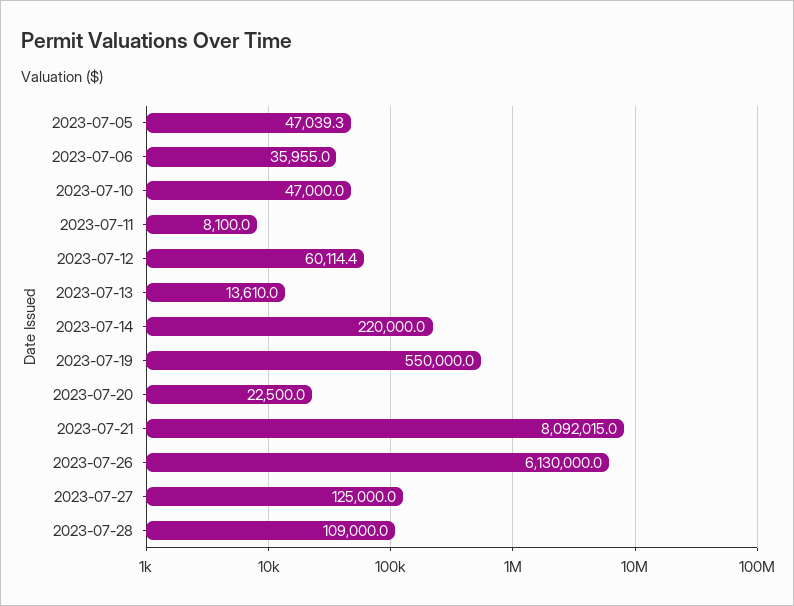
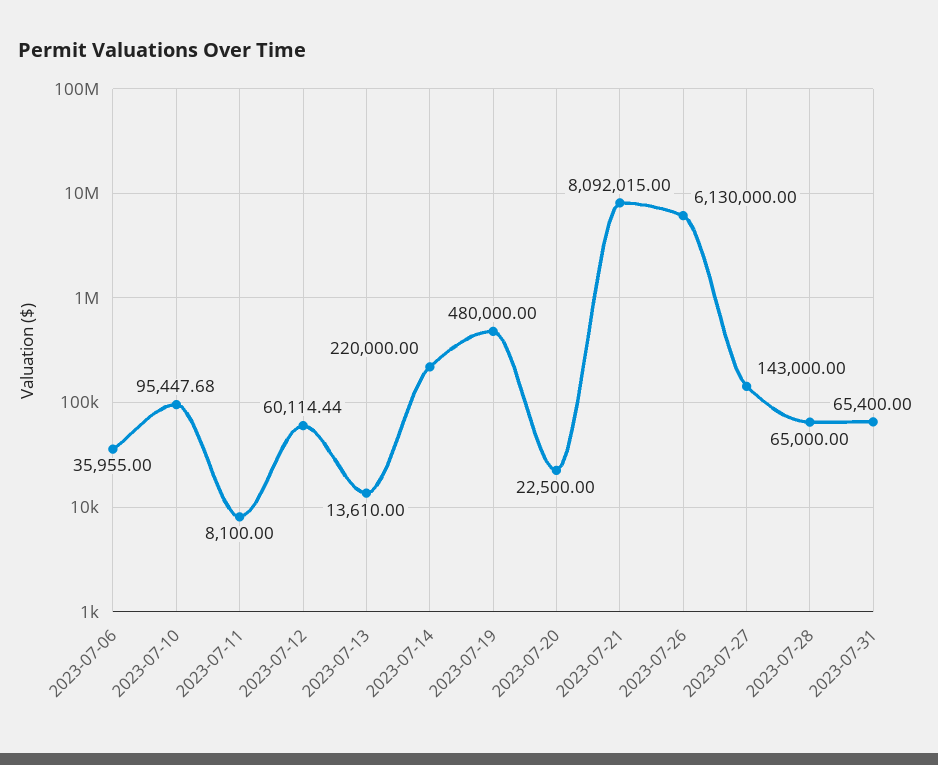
2023-07-05: 47039.3 -> none
2023-07-10: 47000 -> 95447.68
2023-07-19: 550000 -> 480000
2023-07-27: 125000 -> 143000
2023-07-28: 109000 -> 65000
2023-07-31: none -> 65400

